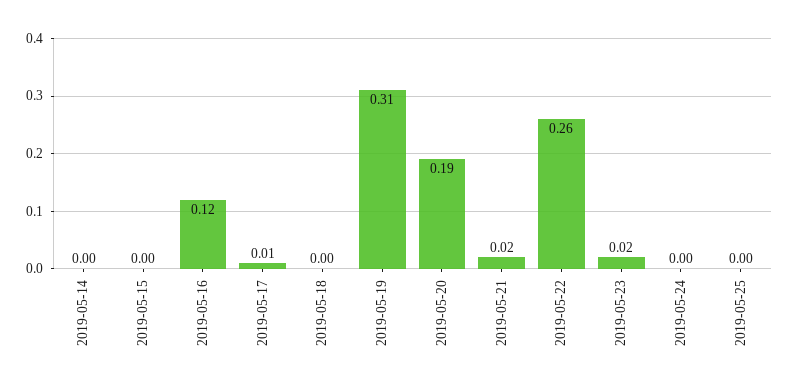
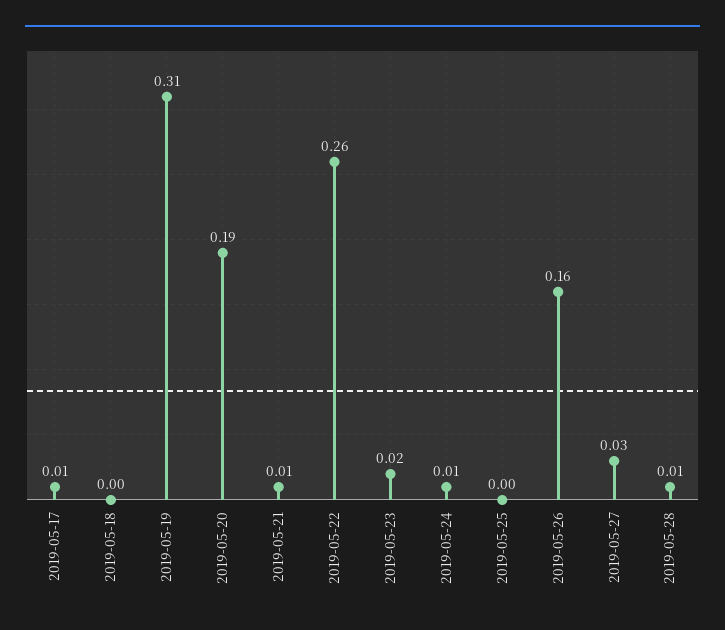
2019-05-14: 0 -> none
2019-05-15: 0 -> none
2019-05-16: 0.12 -> none
2019-05-21: 0.02 -> 0.01
2019-05-24: 0 -> 0.01
2019-05-26: none -> 0.16
2019-05-27: none -> 0.03
2019-05-28: none -> 0.01

